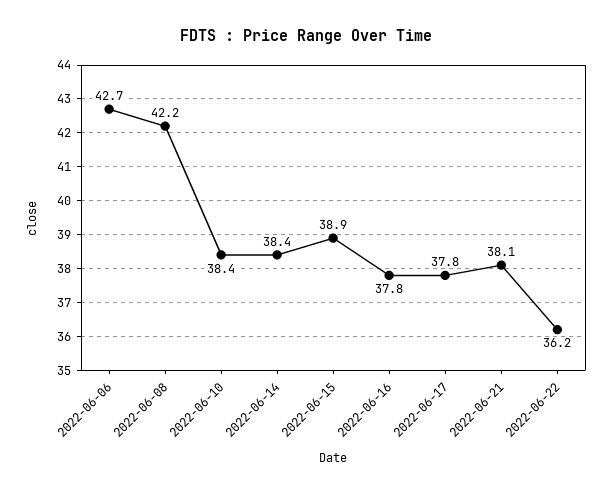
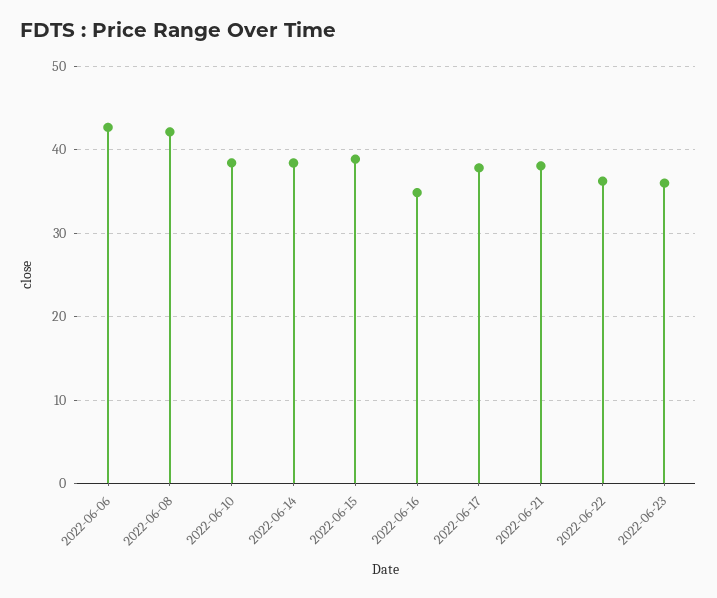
2022-06-16: 37.8 -> 35
2022-06-23: none -> 36

